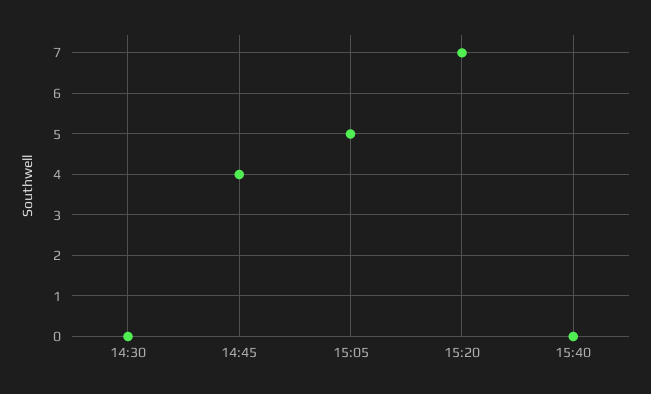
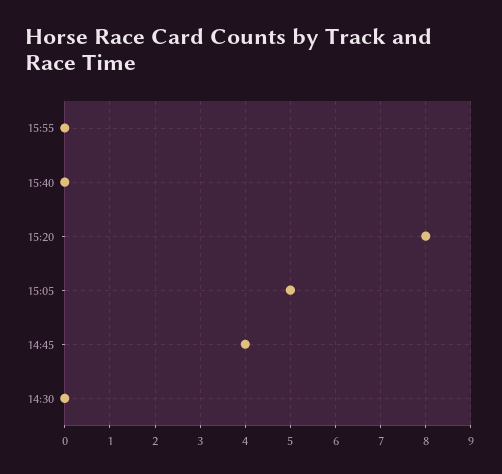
15:20: 7 -> 8
15:55: none -> 0

